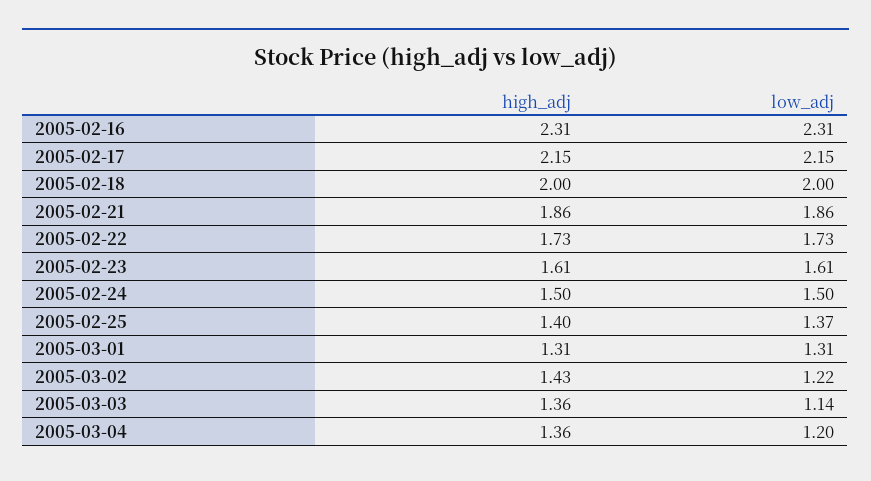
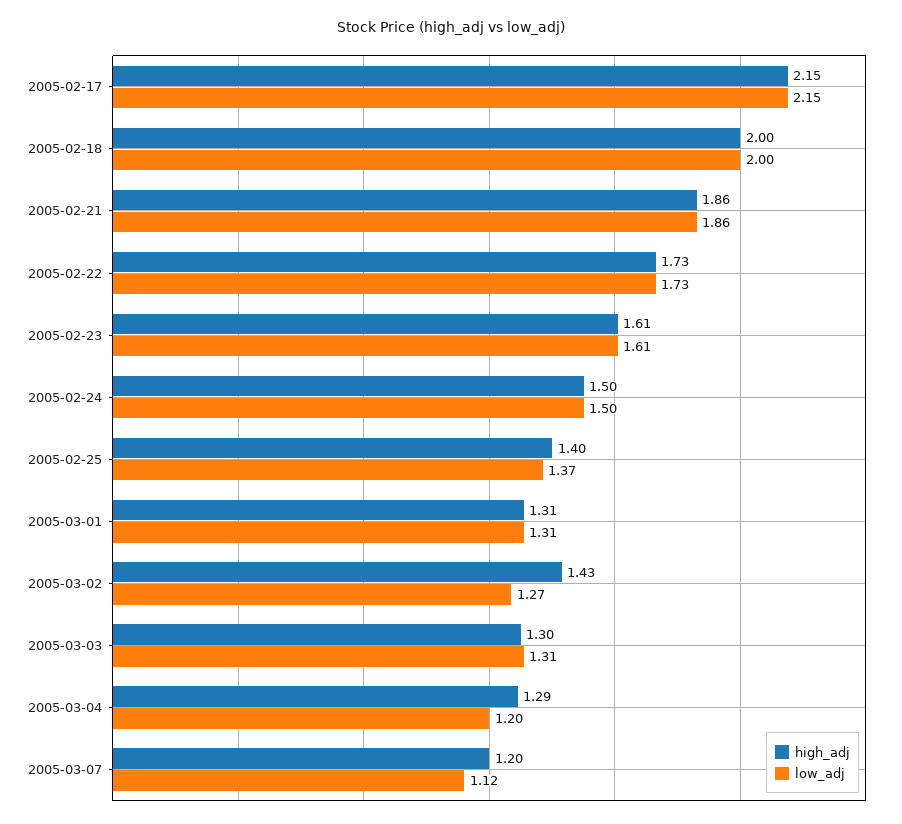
high_adj, 2005-02-16: 2.31 -> none
low_adj, 2005-02-16: 2.31 -> none
low_adj, 2005-03-02: 1.22 -> 1.27
high_adj, 2005-03-03: 1.36 -> 1.3
low_adj, 2005-03-03: 1.14 -> 1.31
high_adj, 2005-03-04: 1.36 -> 1.29
high_adj, 2005-03-07: none -> 1.2
low_adj, 2005-03-07: none -> 1.12

